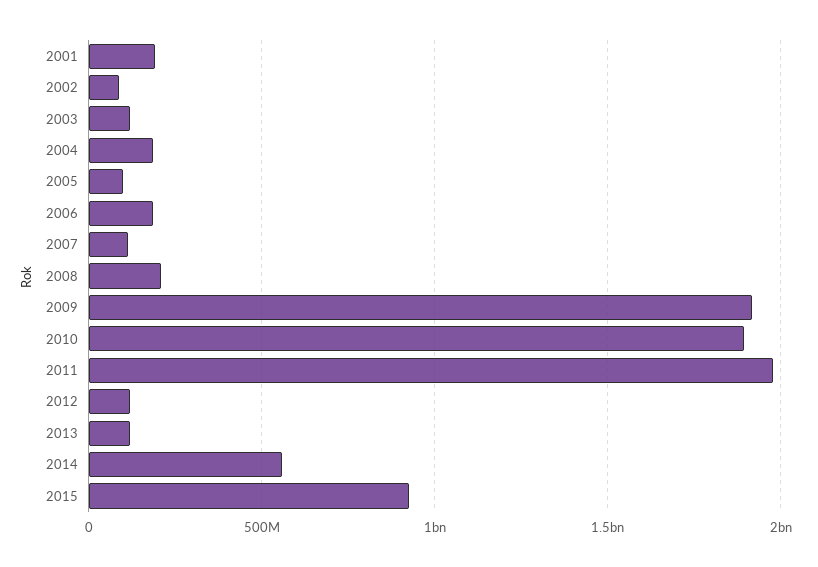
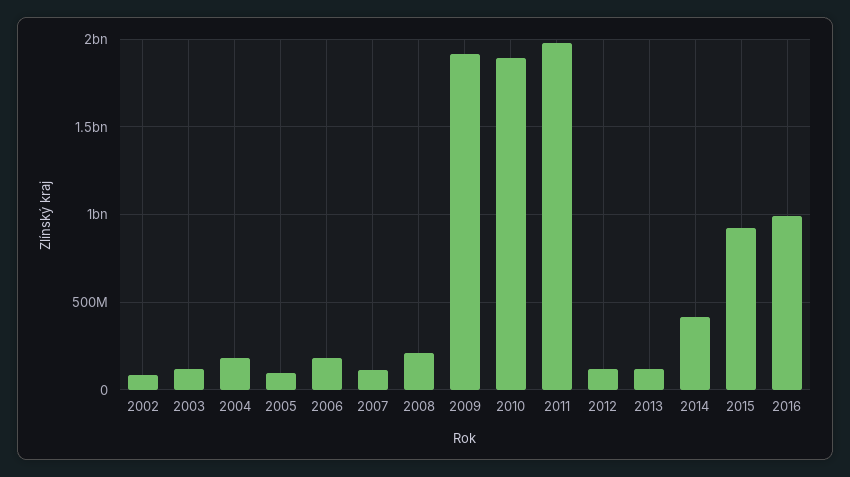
2001: 200000000 -> none
2014: 550000000 -> 400000000
2016: none -> 1000000000

